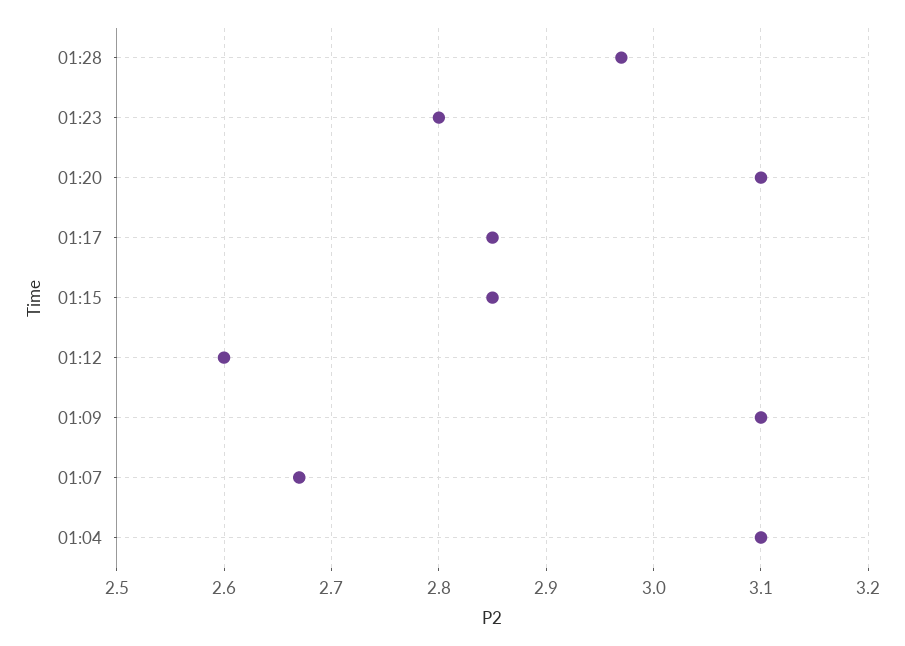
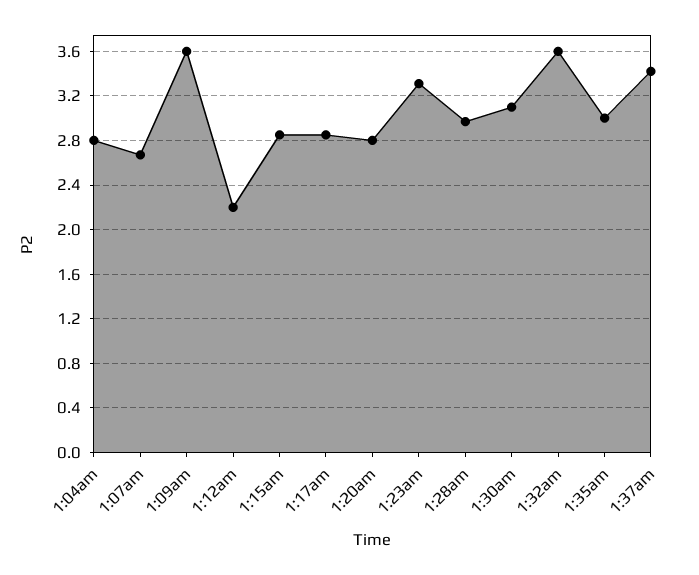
01:23: 2.8 -> 3.3
01:20: 3.1 -> 2.8
01:12: 2.6 -> 2.2
01:09: 3.1 -> 3.6
01:04: 3.1 -> 2.8
1:30am: none -> 3.1
1:32am: none -> 3.6
1:35am: none -> 3
1:37am: none -> 3.4

